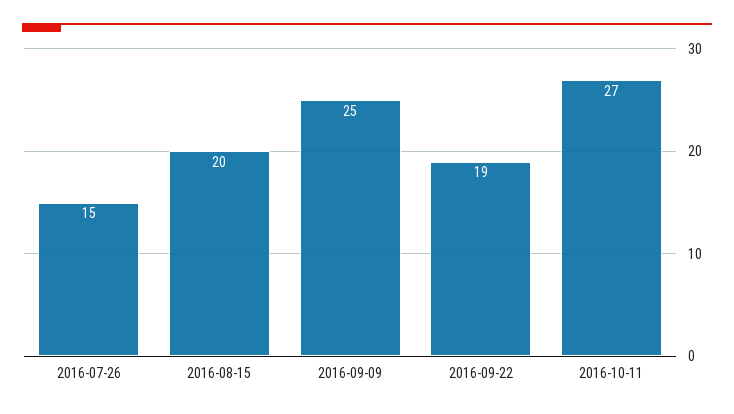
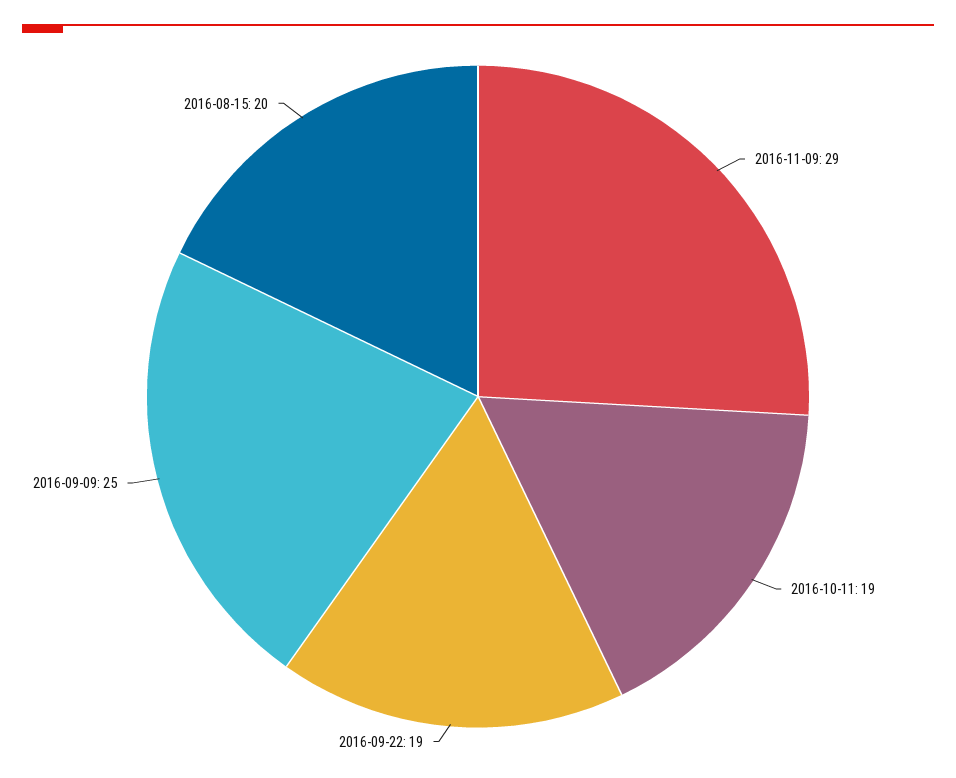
2016-07-26: 15 -> none
2016-10-11: 27 -> 19
2016-11-09: none -> 29

